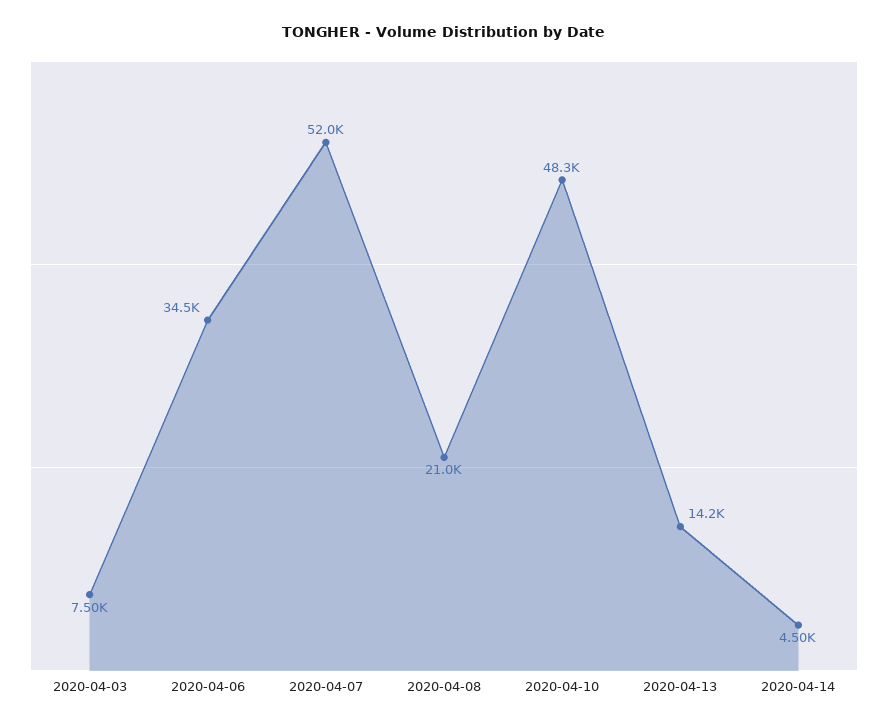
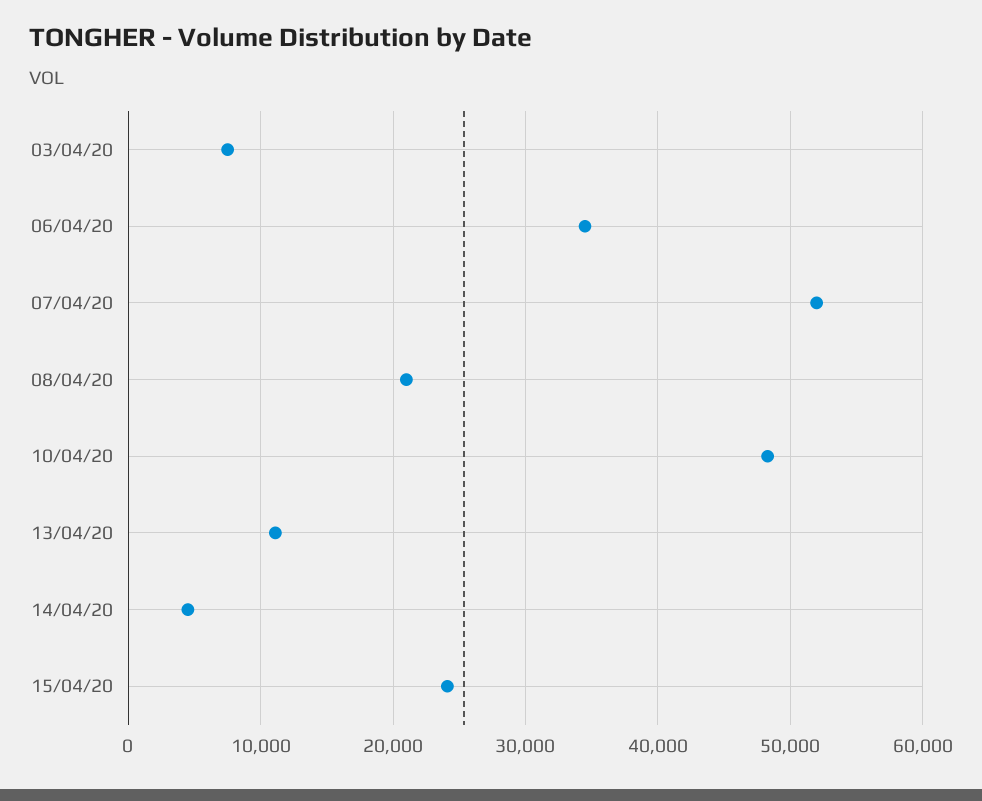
2020-04-13: 14200 -> 11000
15/04/20: none -> 24000

